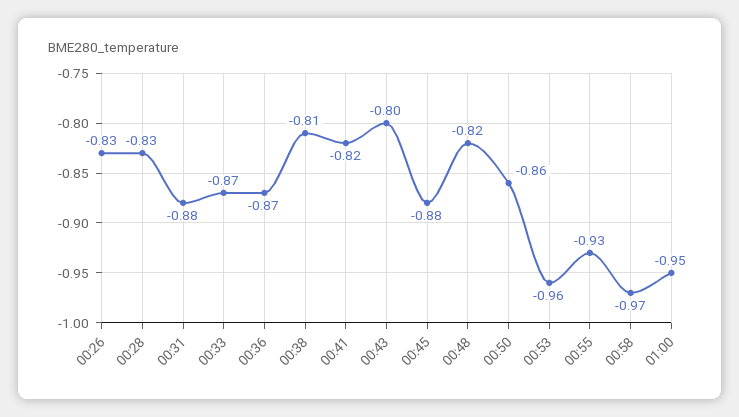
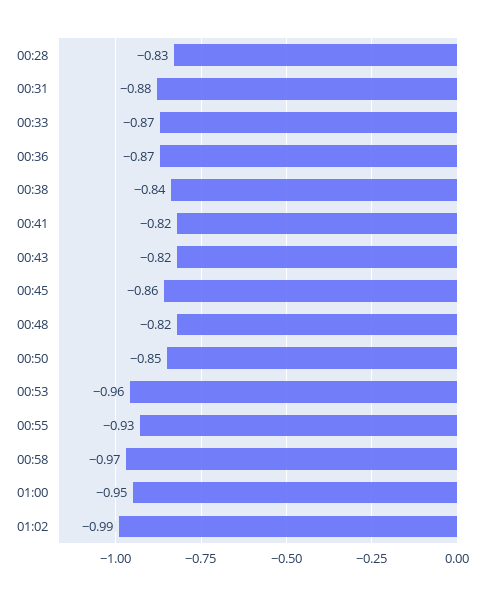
00:26: -0.83 -> none
00:38: -0.81 -> -0.84
00:43: -0.8 -> -0.82
00:45: -0.88 -> -0.86
00:50: -0.86 -> -0.85
01:02: none -> -0.99

